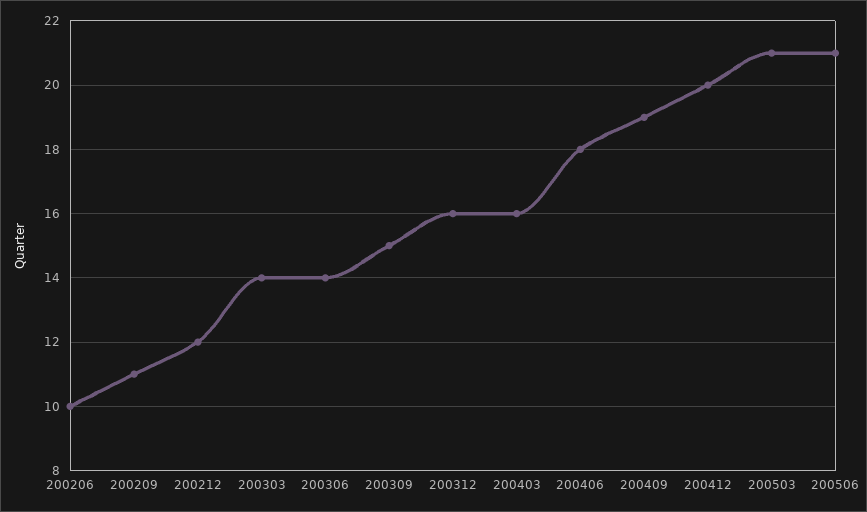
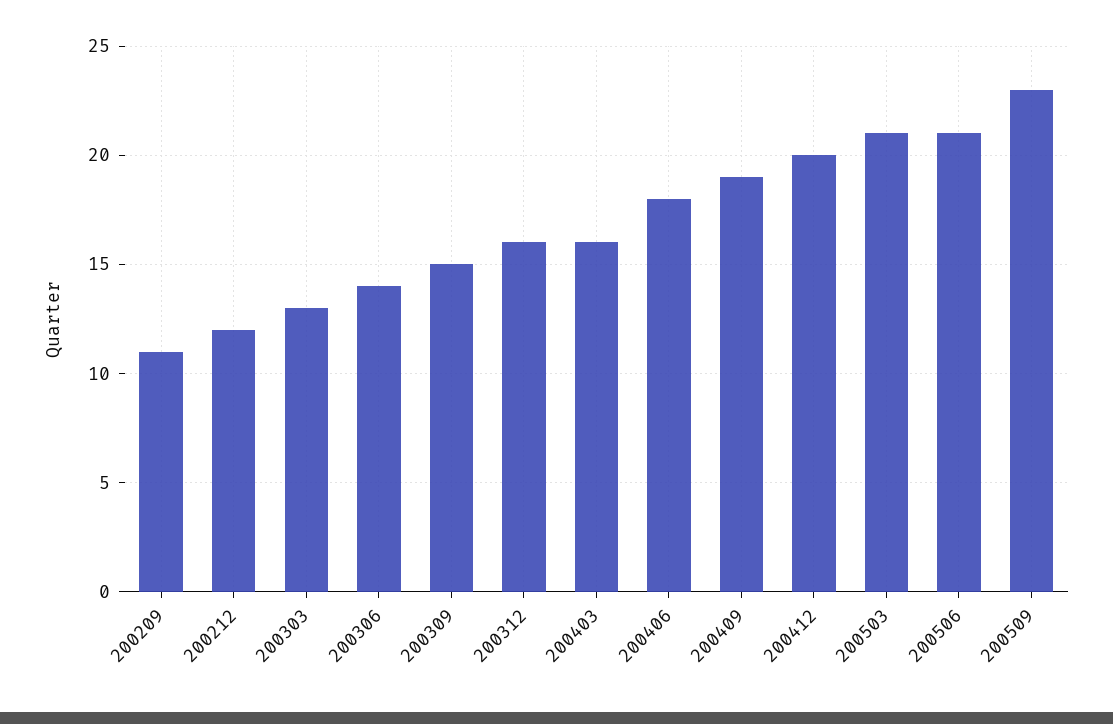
200206: 10 -> none
200303: 14 -> 13
200509: none -> 23

